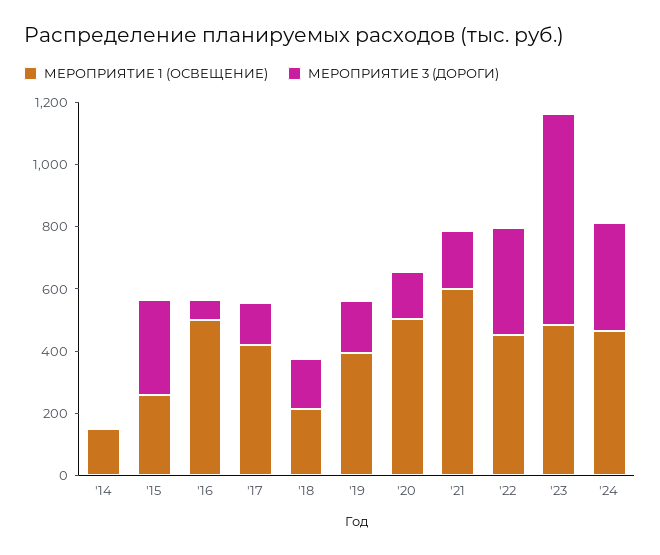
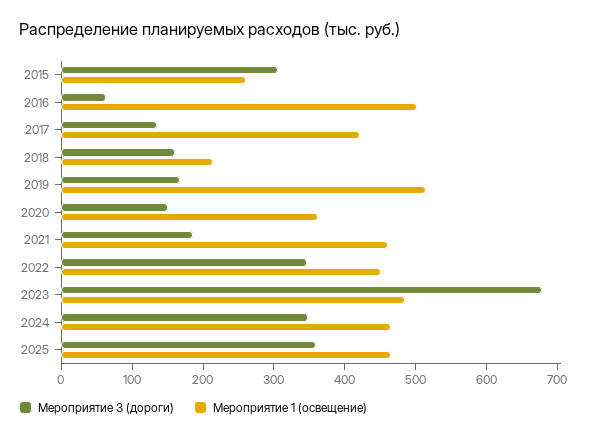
МЕРОПРИЯТИЕ 1 (ОСВЕЩЕНИЕ), '14: 150 -> none
МЕРОПРИЯТИЕ 3 (ДОРОГИ), '14: 0 -> none
МЕРОПРИЯТИЕ 1 (ОСВЕЩЕНИЕ), '19: 400 -> 520
МЕРОПРИЯТИЕ 1 (ОСВЕЩЕНИЕ), '20: 500 -> 360
МЕРОПРИЯТИЕ 1 (ОСВЕЩЕНИЕ), '21: 600 -> 460
МЕРОПРИЯТИЕ 3 (ДОРОГИ), 2025: none -> 360
МЕРОПРИЯТИЕ 1 (ОСВЕЩЕНИЕ), 2025: none -> 460

